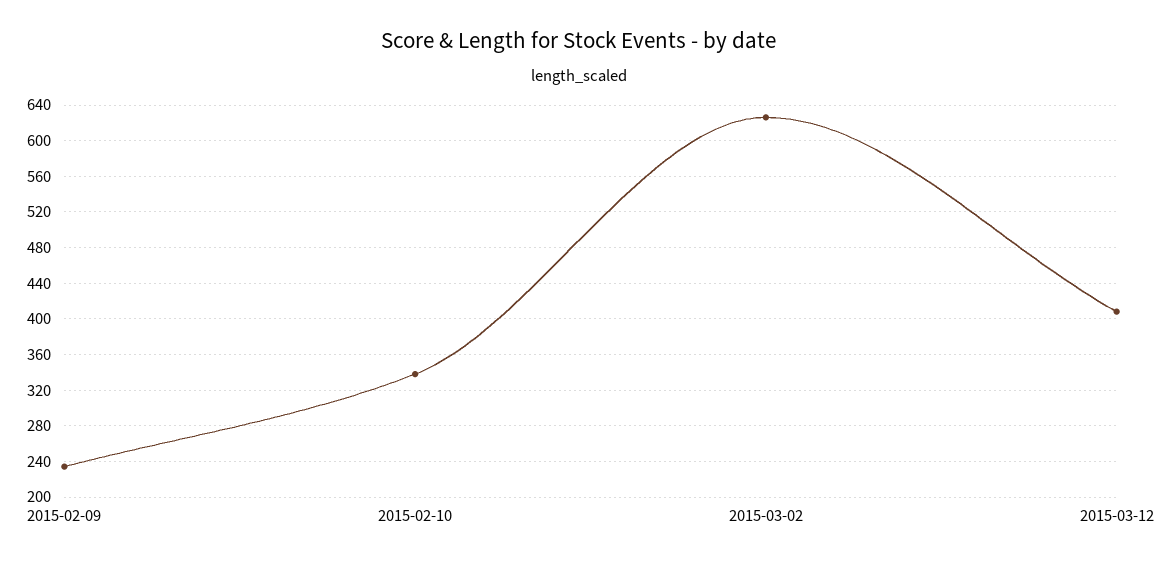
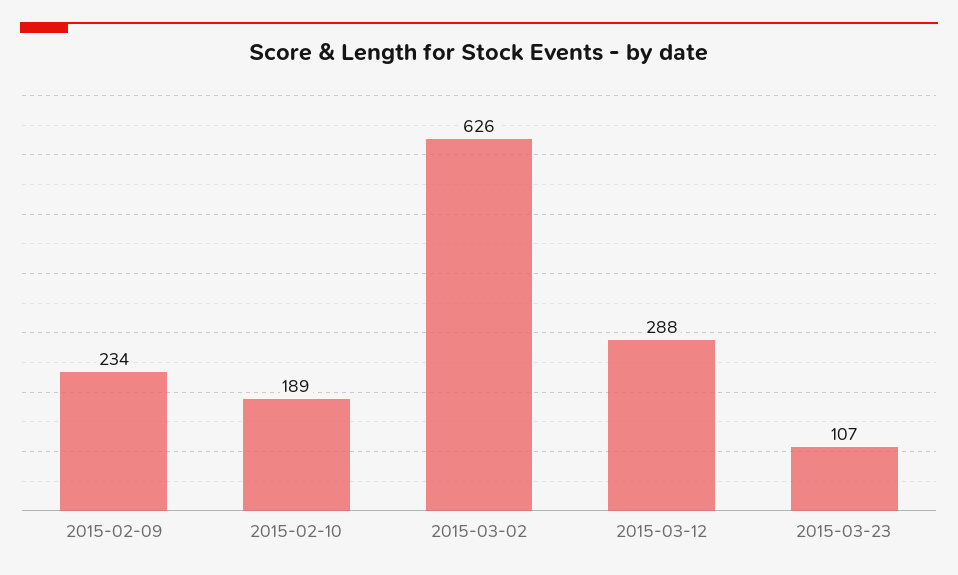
2015-02-10: 340 -> 189
2015-03-12: 410 -> 288
2015-03-23: none -> 107

